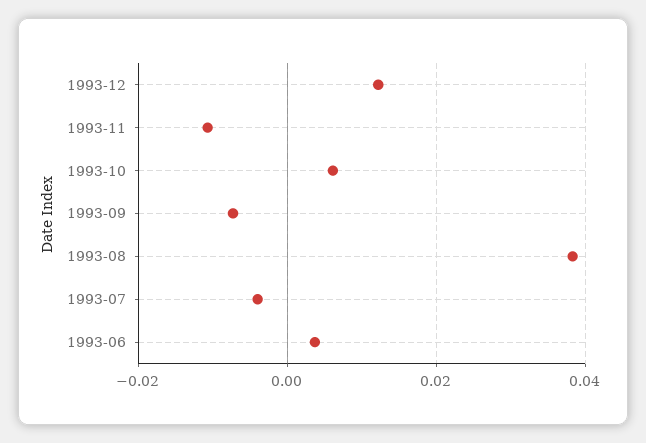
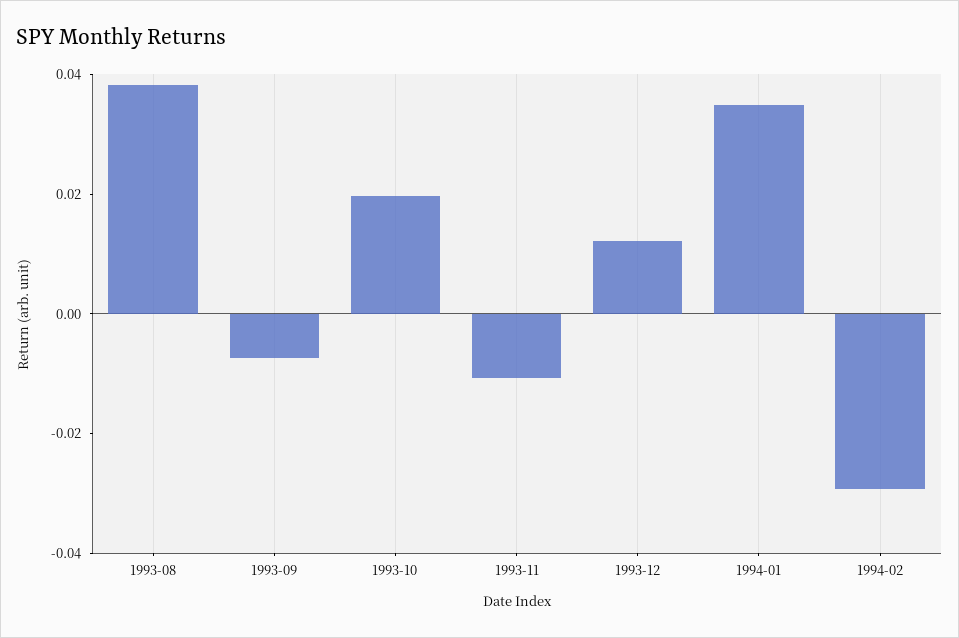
1993-10: 0.006 -> 0.02
1993-07: -0.004 -> none
1993-06: 0.004 -> none
1994-01: none -> 0.035
1994-02: none -> -0.03

